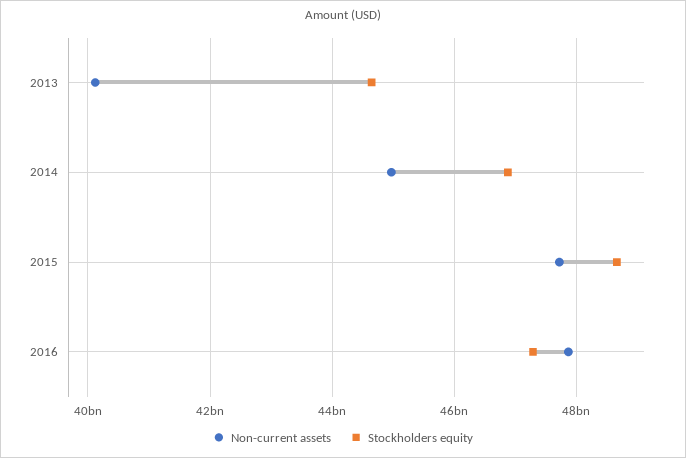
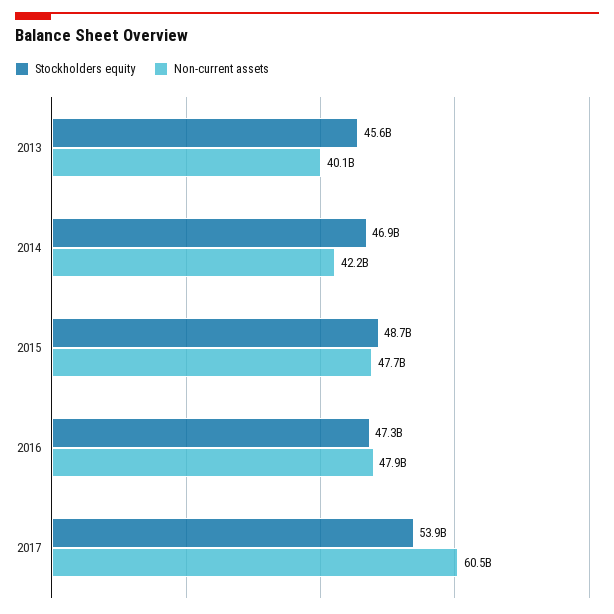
Stockholders equity, 2013: 44600000000 -> 45600000000
Non-current assets, 2014: 45000000000 -> 42200000000
Stockholders equity, 2017: none -> 53900000000
Non-current assets, 2017: none -> 60500000000

